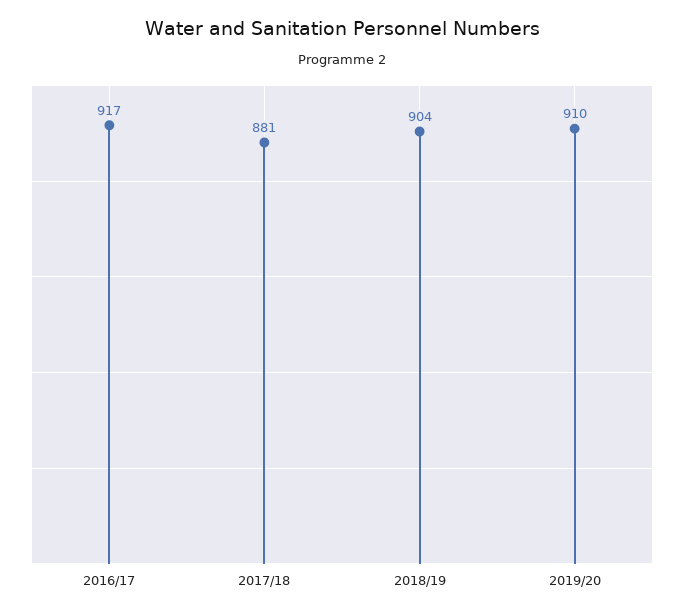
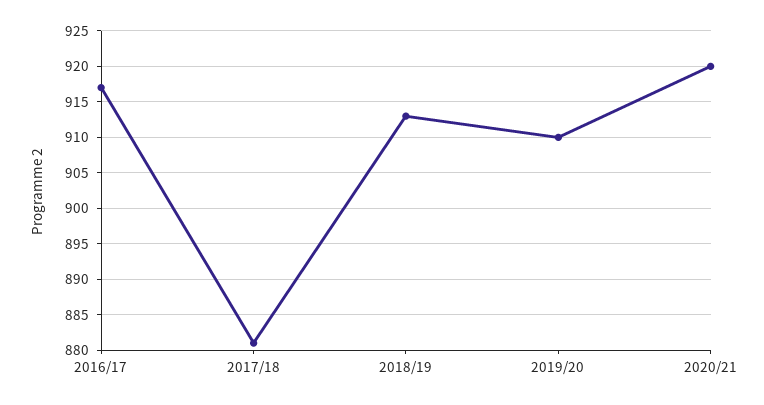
2018/19: 904 -> 913
2020/21: none -> 920

